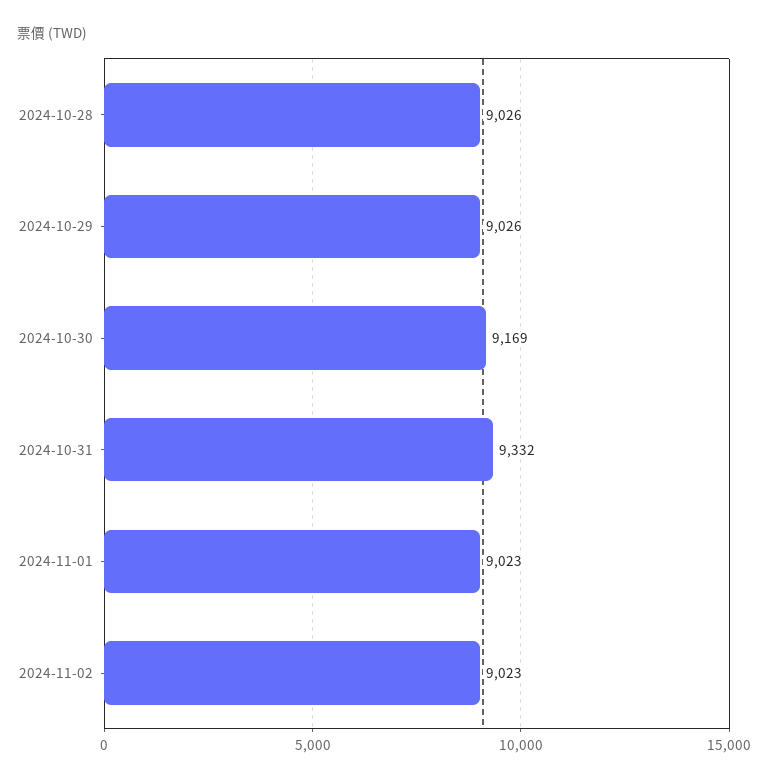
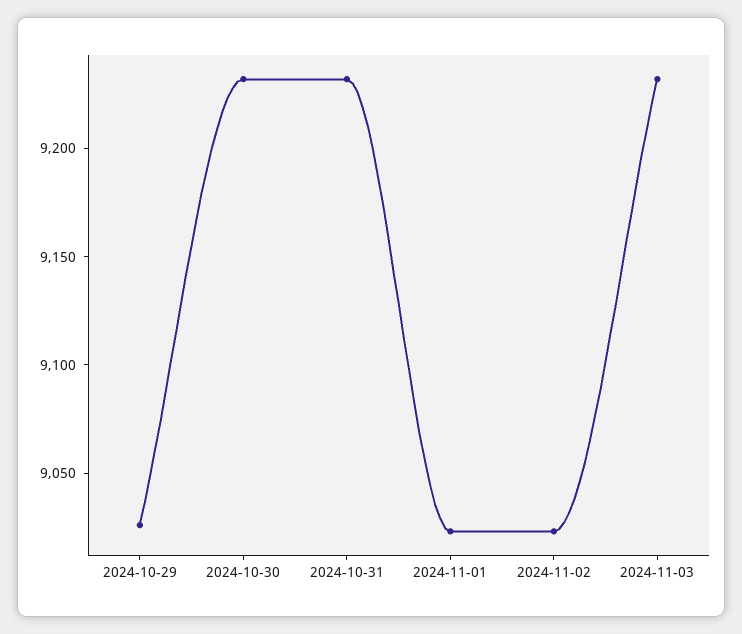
2024-10-28: 9026 -> none
2024-10-30: 9169 -> 9230
2024-10-31: 9332 -> 9230
2024-11-03: none -> 9230

